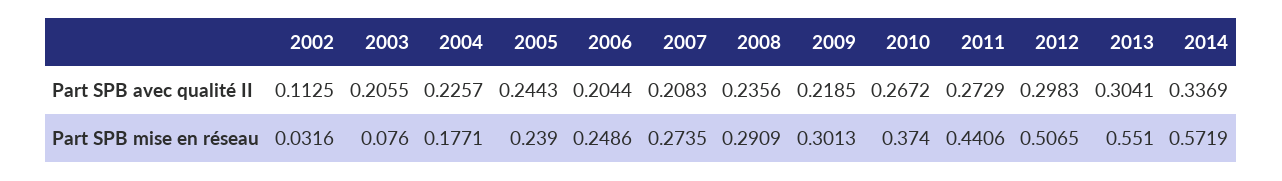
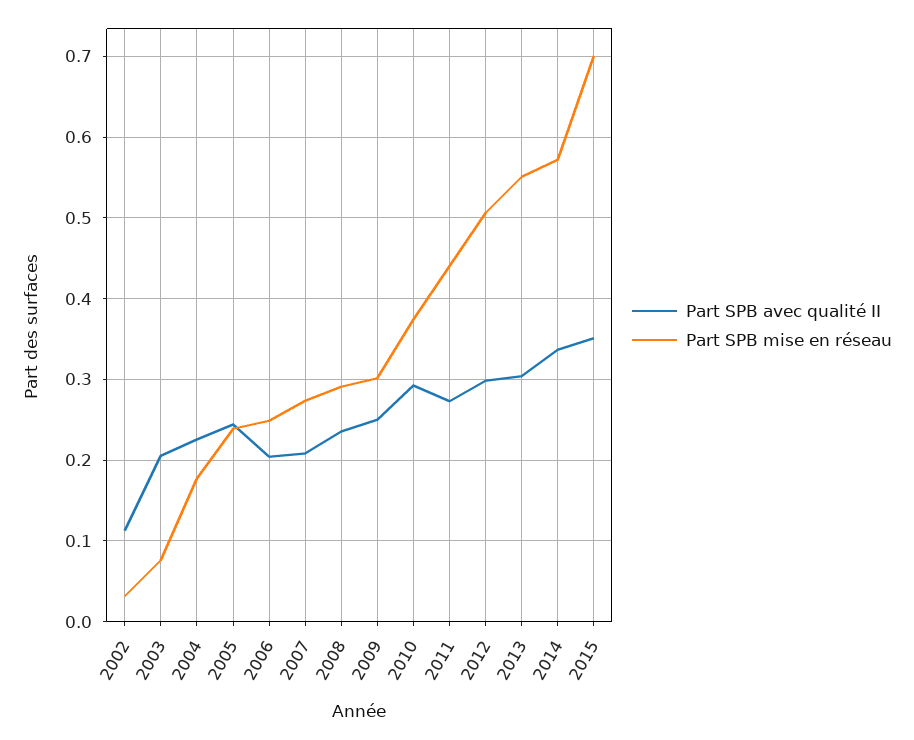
Part SPB avec qualité II, 2009: 0.2185 -> 0.25
Part SPB avec qualité II, 2010: 0.2672 -> 0.29
Part SPB avec qualité II, 2015: none -> 0.35
Part SPB mise en réseau, 2015: none -> 0.7

